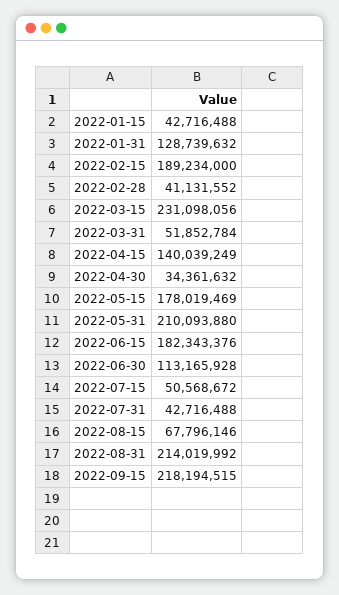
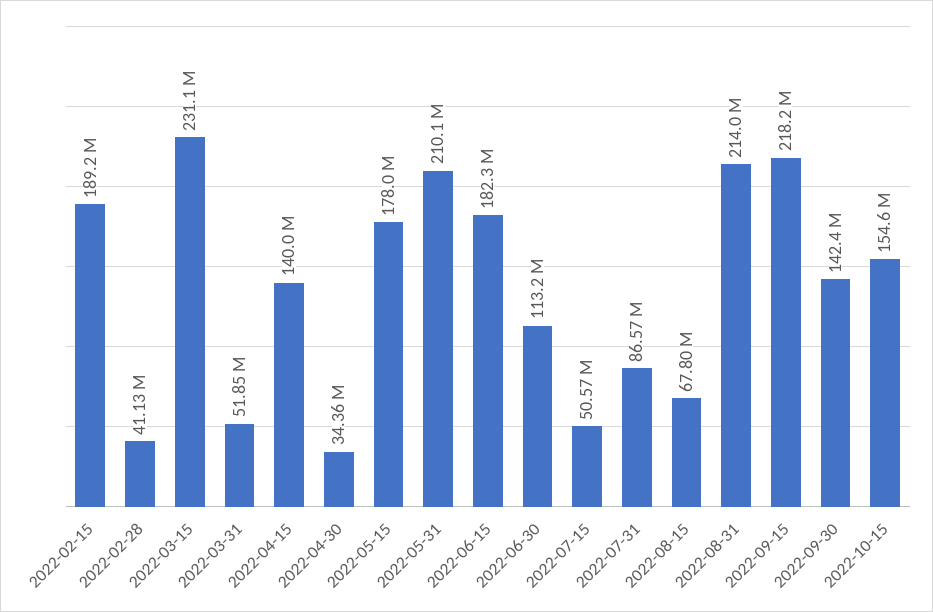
2022-01-15: 42716488 -> none
2022-01-31: 128739632 -> none
2022-07-31: 42716488 -> 86570000
2022-09-30: none -> 142400000
2022-10-15: none -> 154600000

